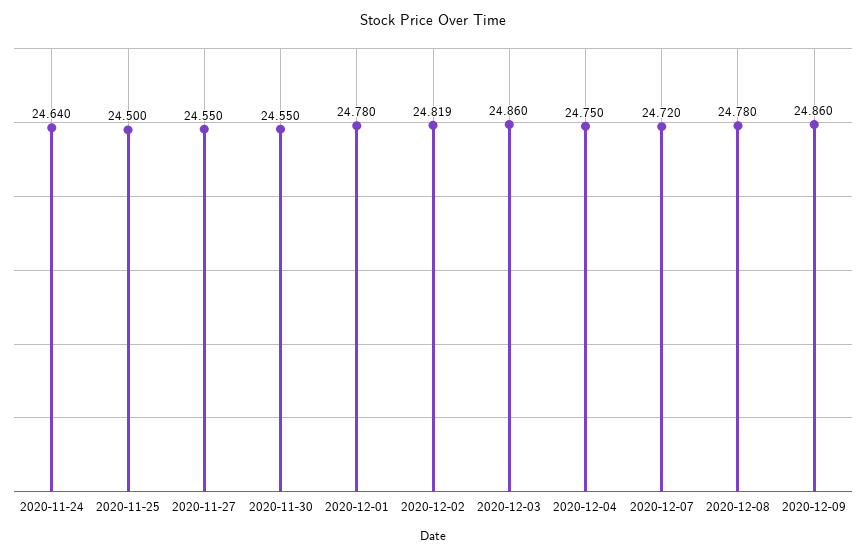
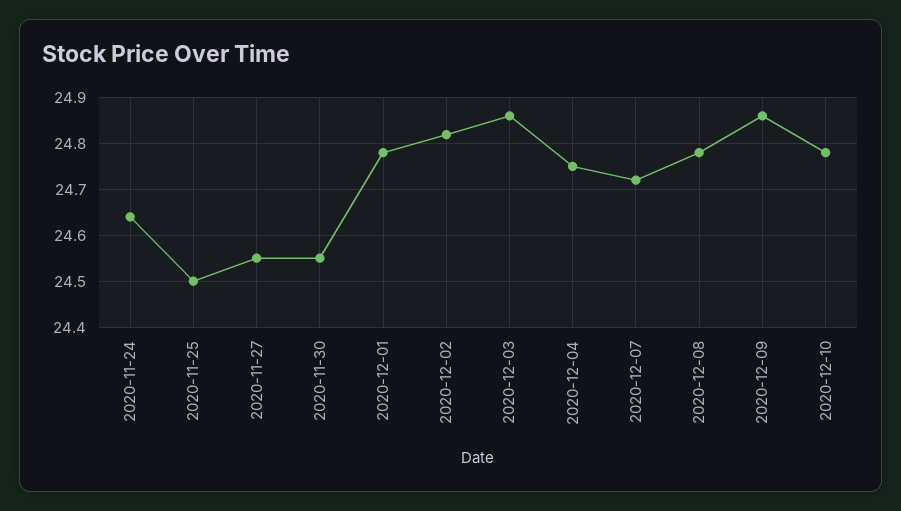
2020-12-10: none -> 24.78

